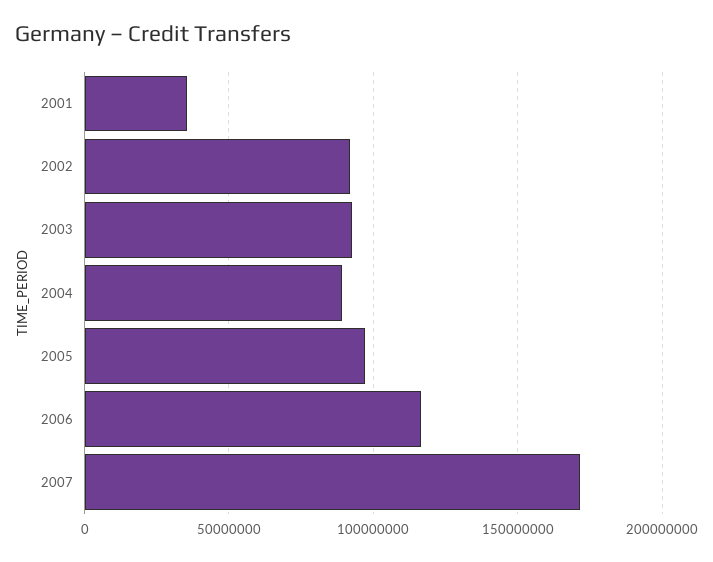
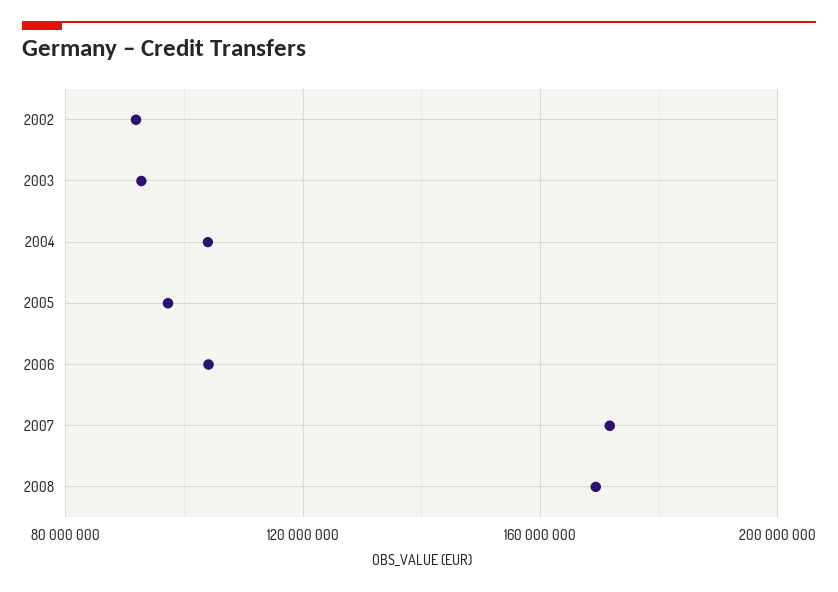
2001: 35000000 -> none
2004: 90000000 -> 105000000
2006: 115000000 -> 105000000
2008: none -> 170000000

